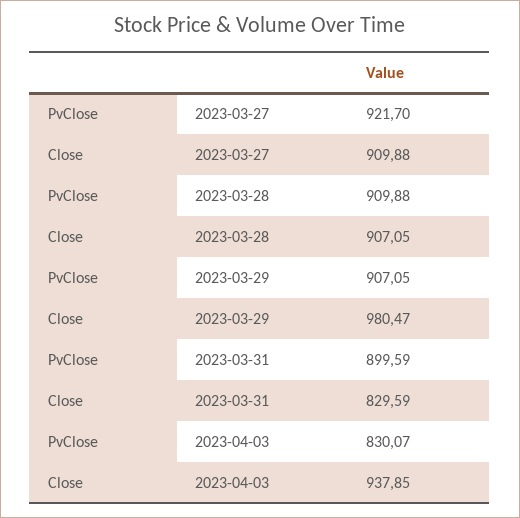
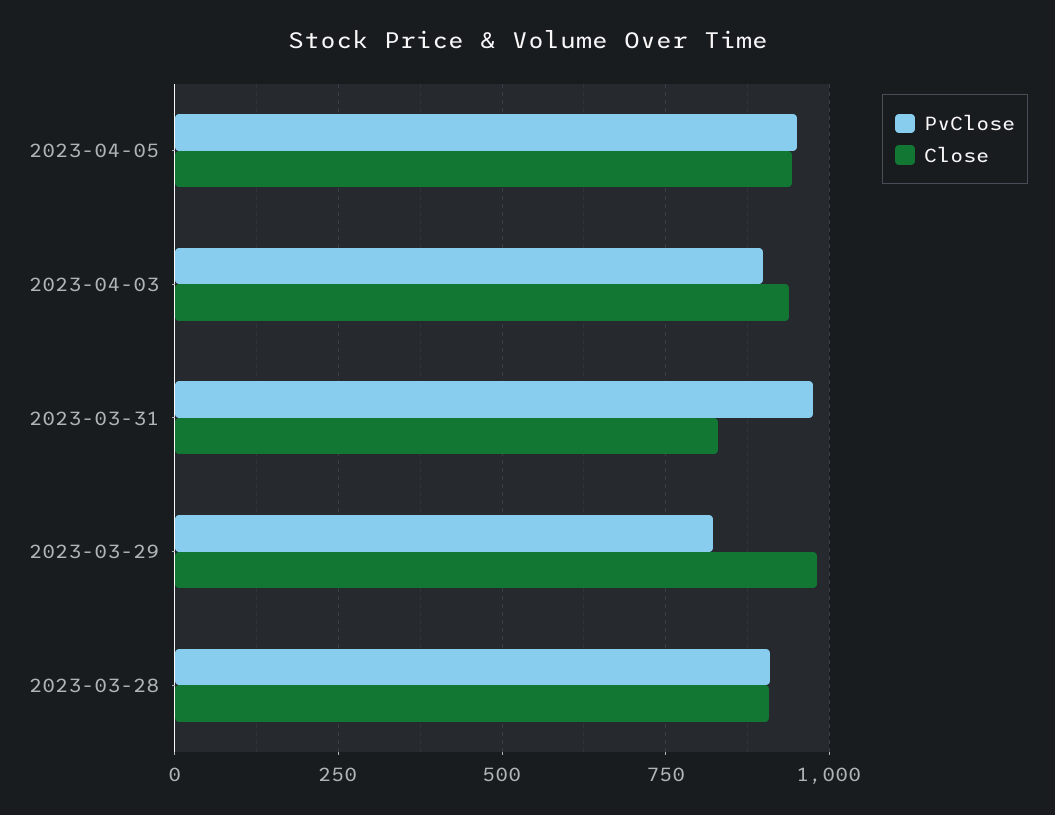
PvClose, 2023-03-27: 921.7 -> none
Close, 2023-03-27: 909.88 -> none
PvClose, 2023-03-29: 907.05 -> 825
PvClose, 2023-03-31: 899.59 -> 975
PvClose, 2023-04-03: 830.07 -> 900
PvClose, 2023-04-05: none -> 950
Close, 2023-04-05: none -> 950

